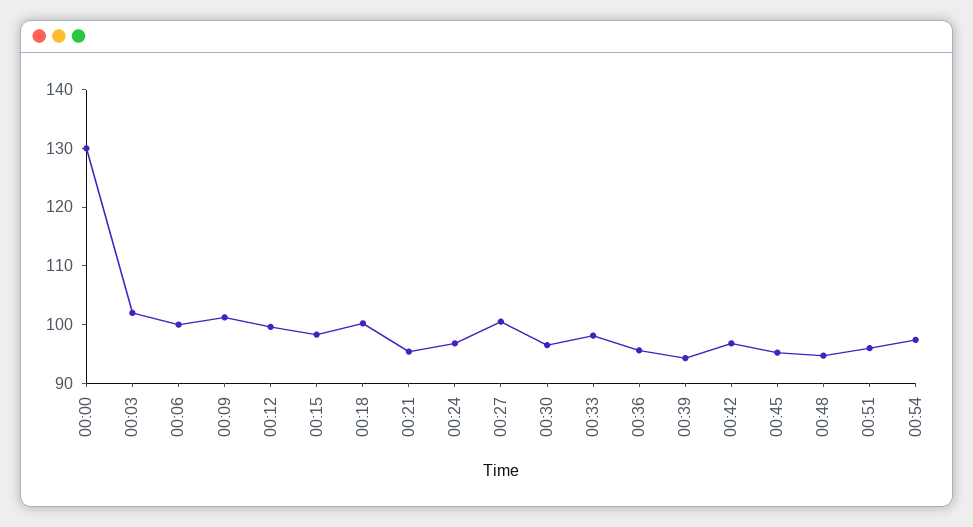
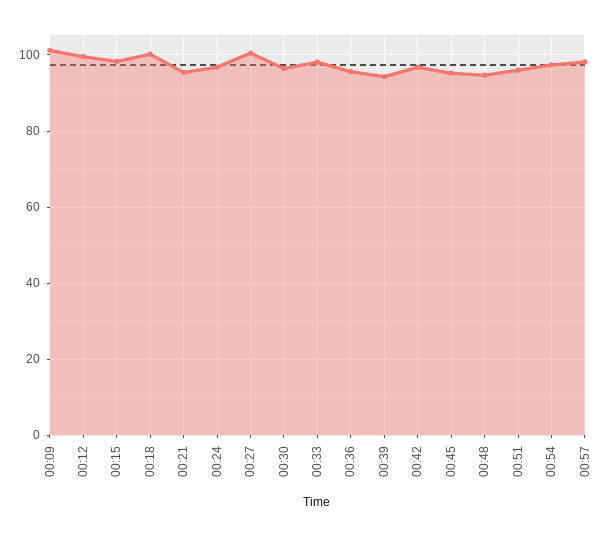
00:00: 130 -> none
00:03: 102 -> none
00:06: 100 -> none
00:57: none -> 98

